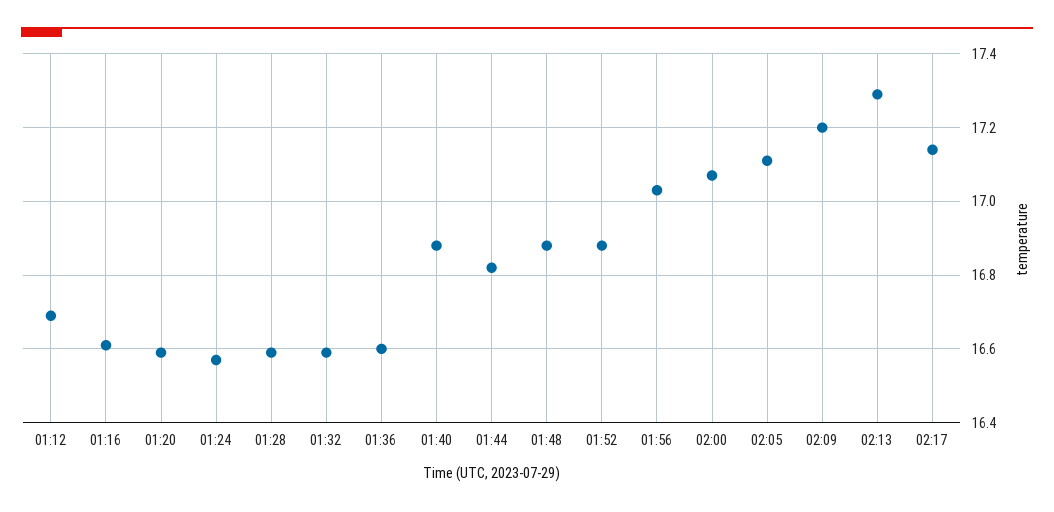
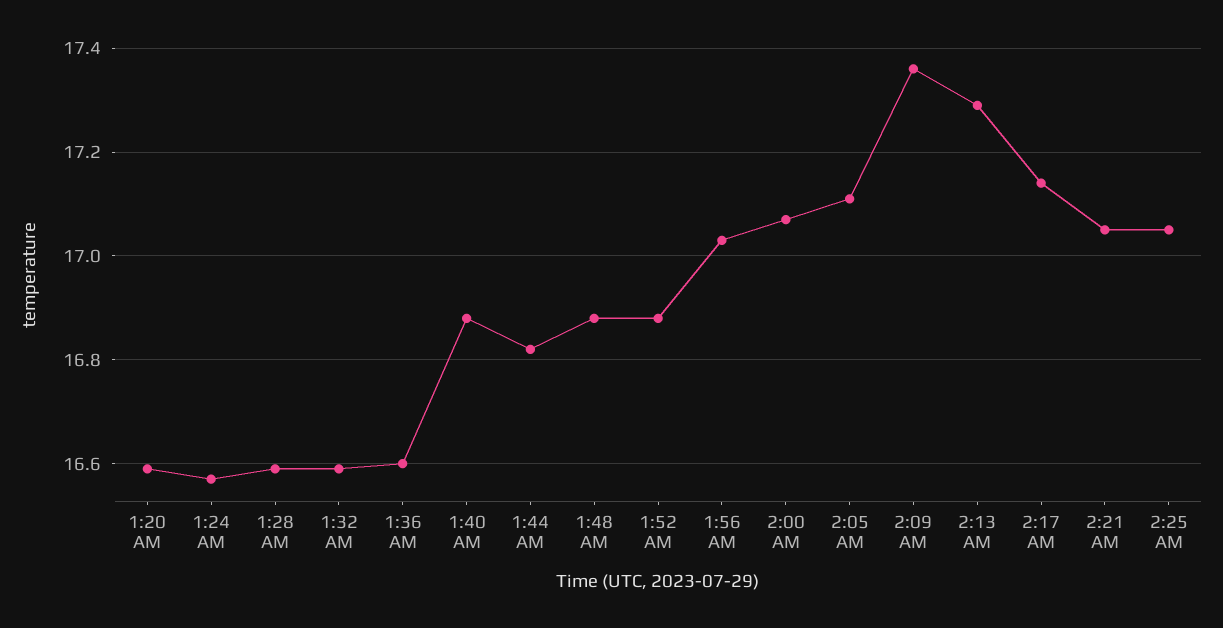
01:12: 16.7 -> none
01:16: 16.6 -> none
02:09: 17.2 -> 17.35
2:21 AM: none -> 17.05
2:25 AM: none -> 17.05

